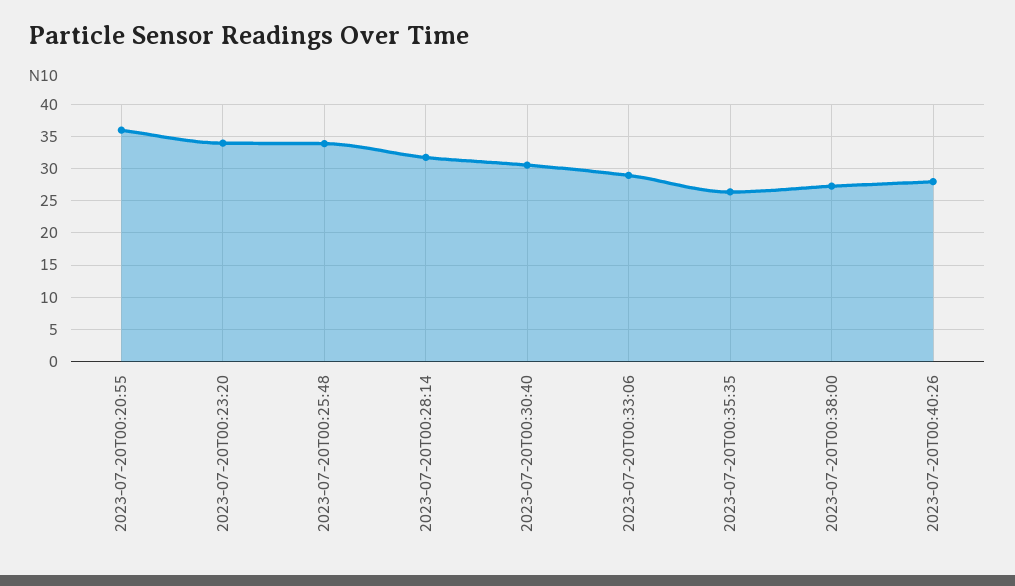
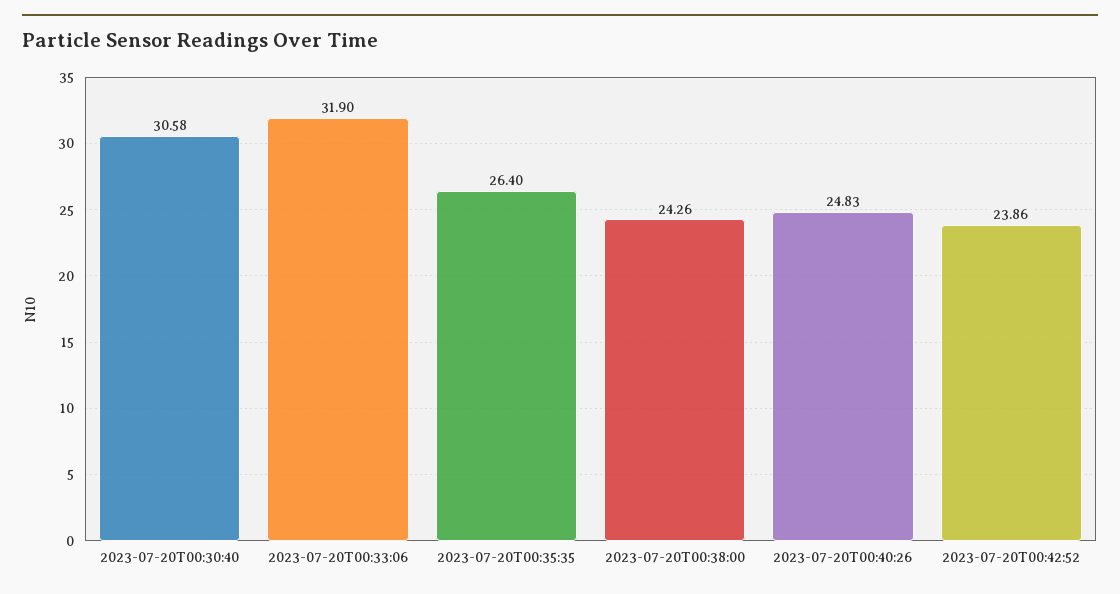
2023-07-20T00:20:55: 36 -> none
2023-07-20T00:23:20: 34 -> none
2023-07-20T00:25:48: 34 -> none
2023-07-20T00:28:14: 32 -> none
2023-07-20T00:33:06: 29 -> 31.9
2023-07-20T00:38:00: 27 -> 24.26
2023-07-20T00:40:26: 28 -> 24.83
2023-07-20T00:42:52: none -> 23.86

